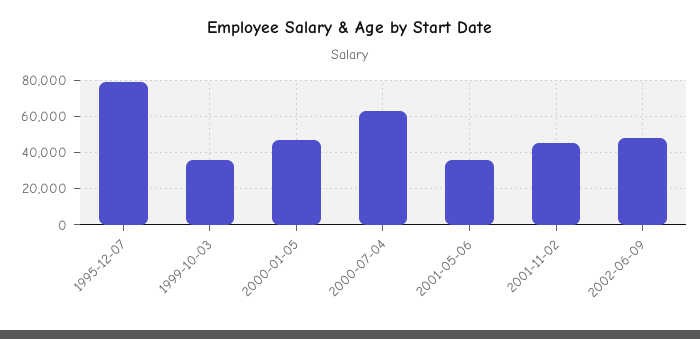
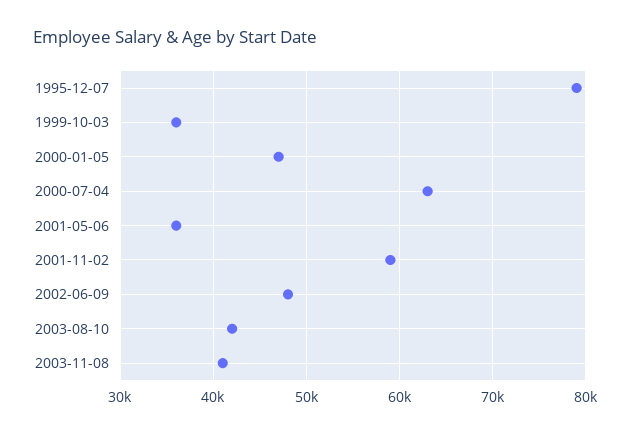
2001-11-02: 45000 -> 59000
2003-08-10: none -> 42000
2003-11-08: none -> 41000

